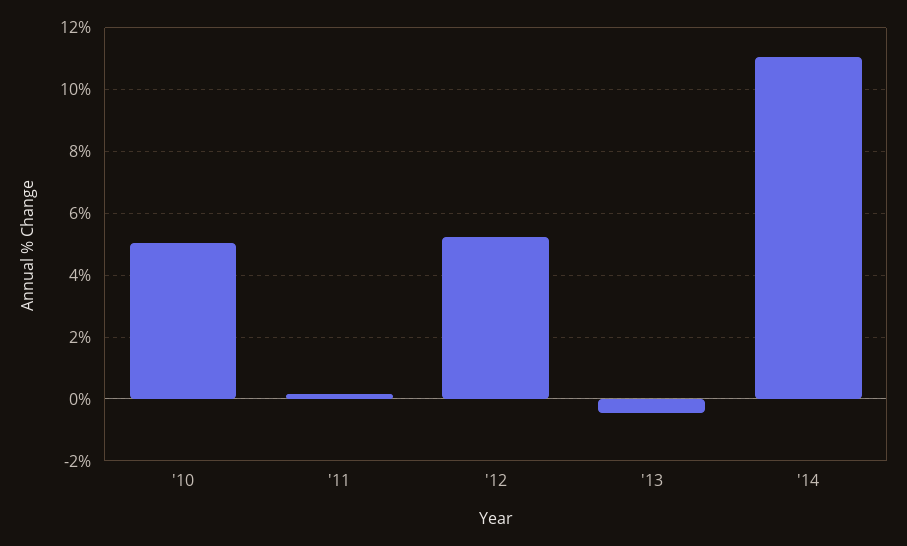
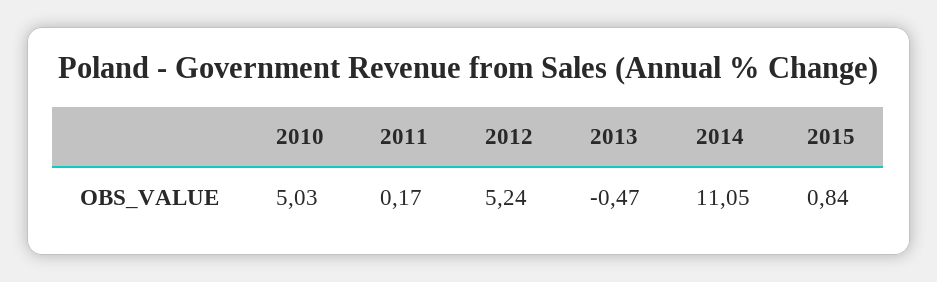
2015: none -> 0.84

